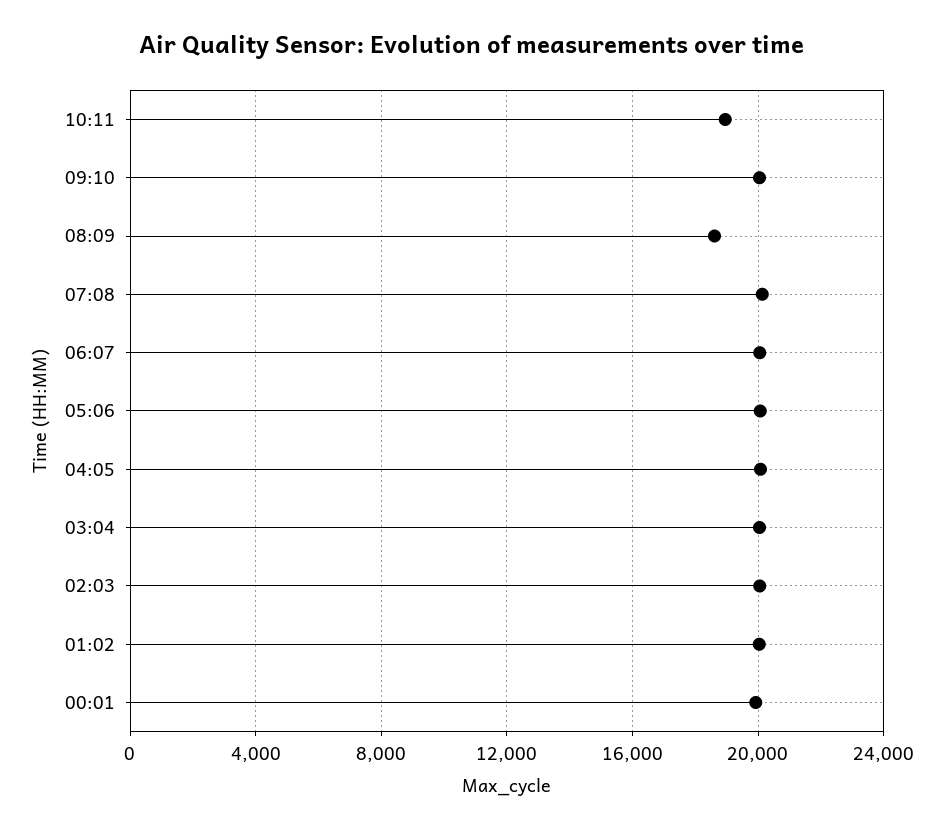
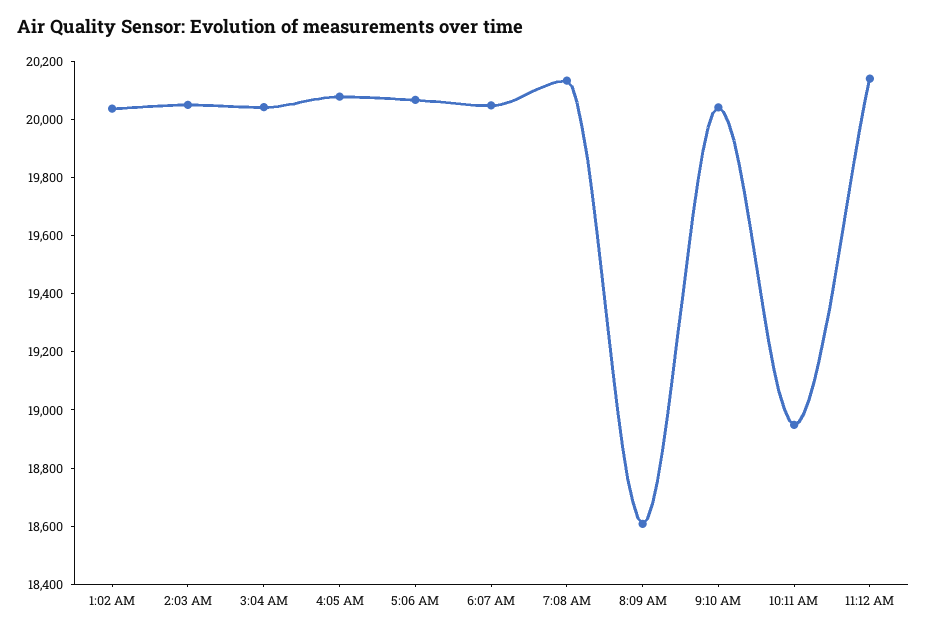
00:01: 20000 -> none
11:12 AM: none -> 20150

